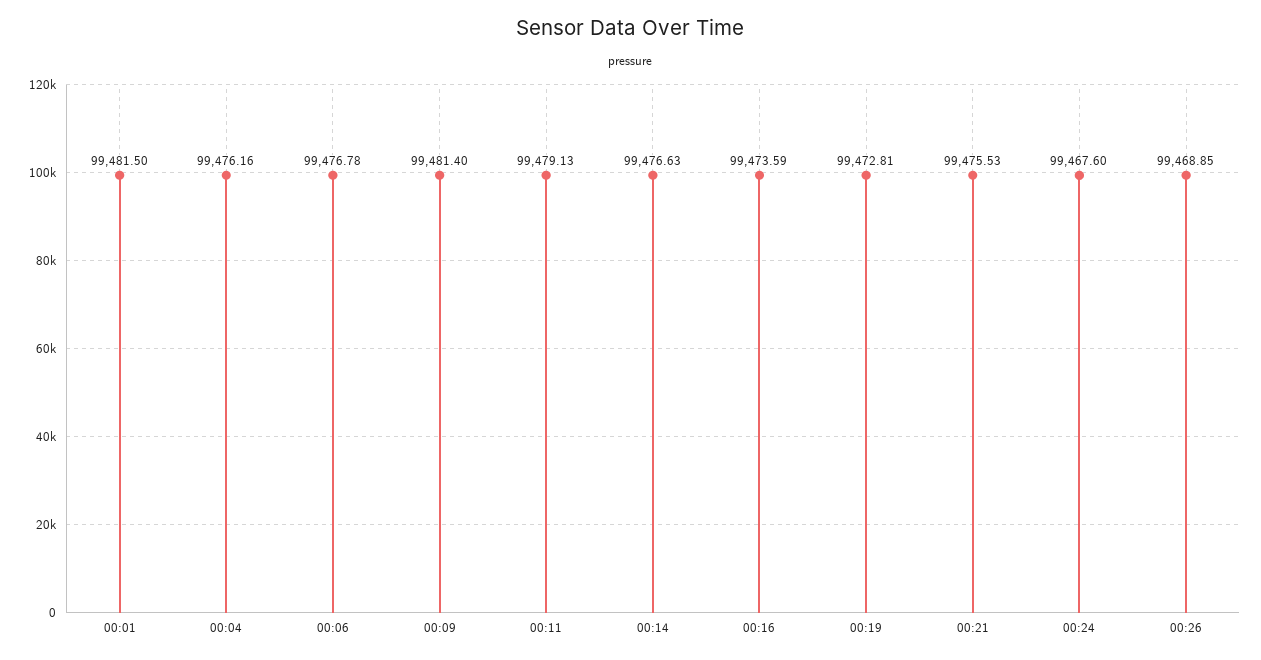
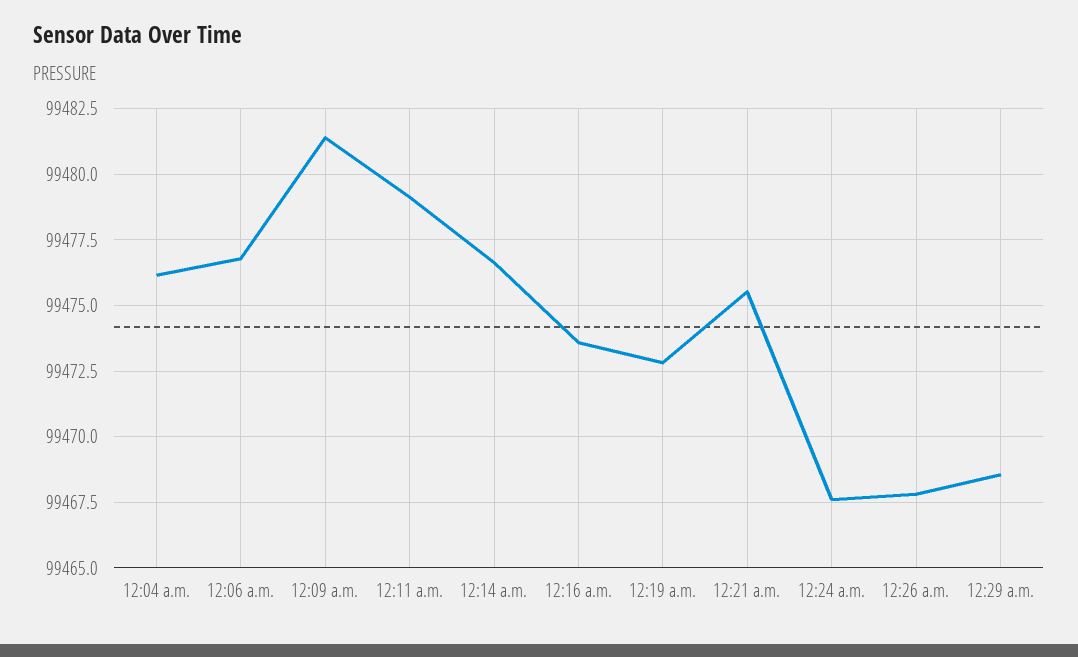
00:01: 99481.5 -> none
00:26: 99468.85 -> 99467.75
12:29 a.m.: none -> 99468.5

